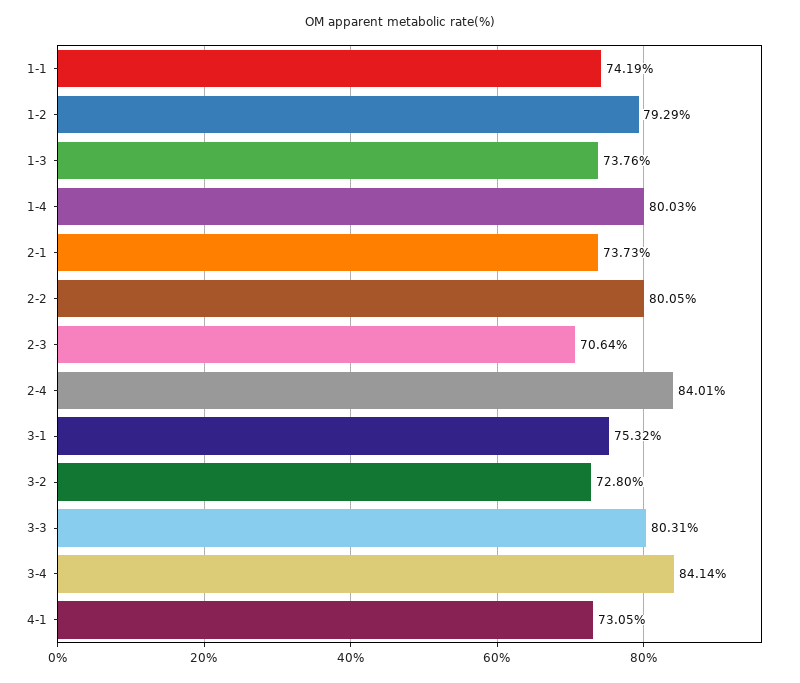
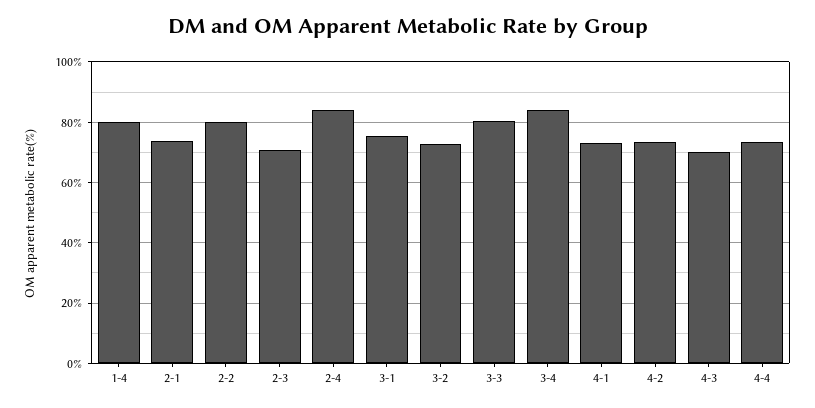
1-1: 74.19 -> none
1-2: 79.29 -> none
1-3: 73.76 -> none
4-2: none -> 74
4-3: none -> 70
4-4: none -> 74

